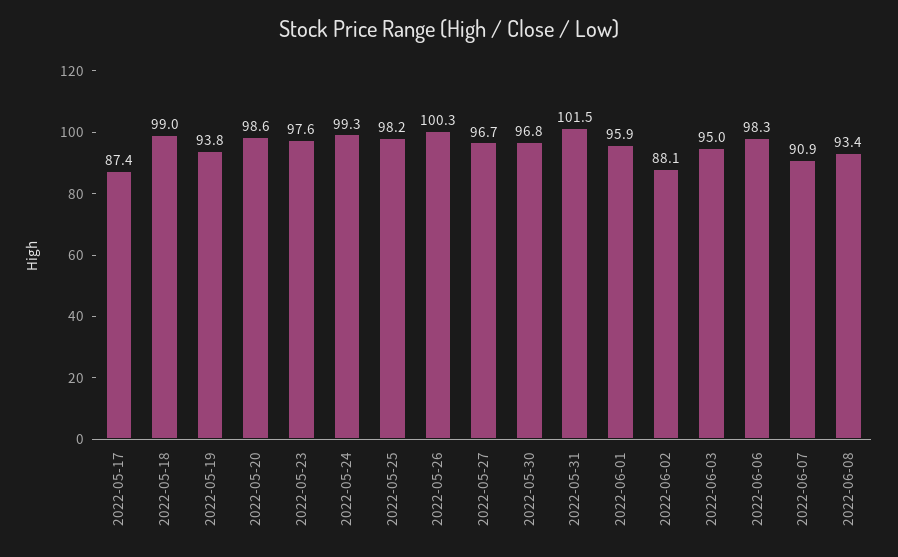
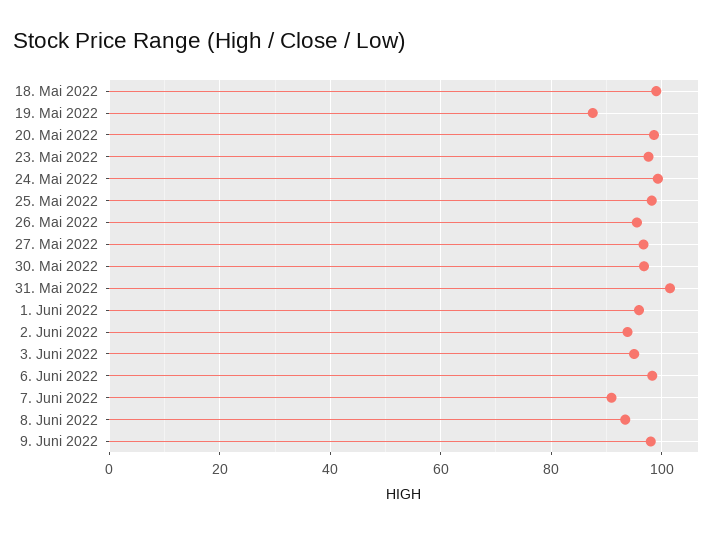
2022-05-17: 87.4 -> none
2022-05-19: 93.8 -> 88
2022-05-26: 100.3 -> 96
2022-06-02: 88.1 -> 94
9. Juni 2022: none -> 98

